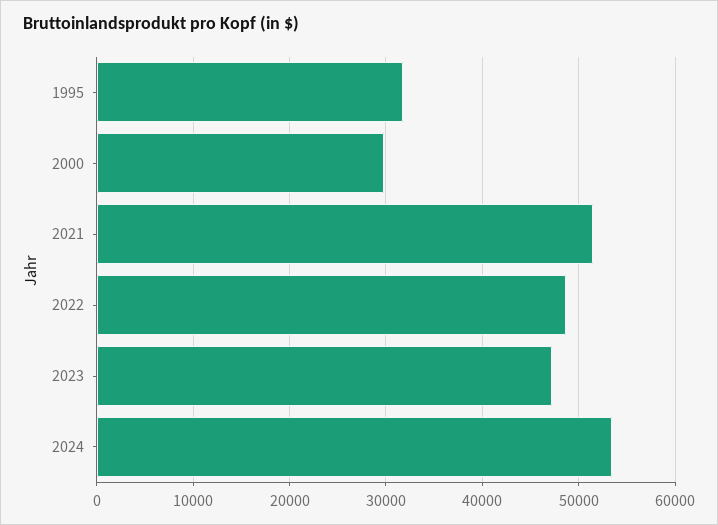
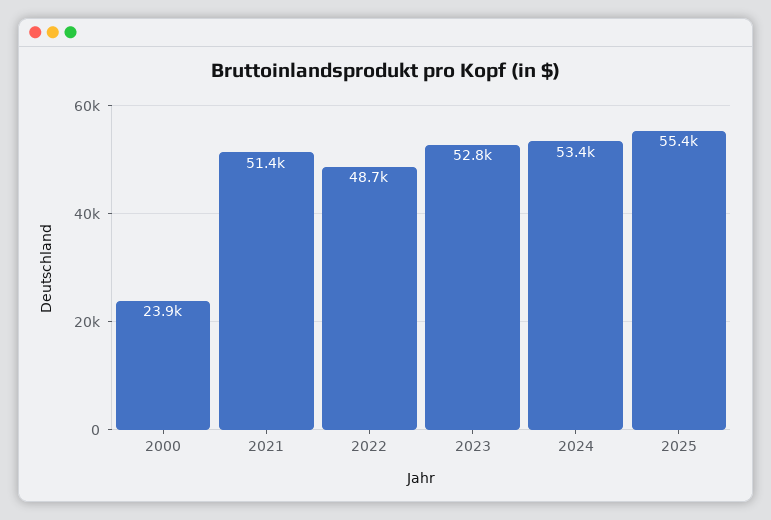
1995: 32000 -> none
2000: 30000 -> 23900
2023: 47000 -> 52800
2025: none -> 55400

